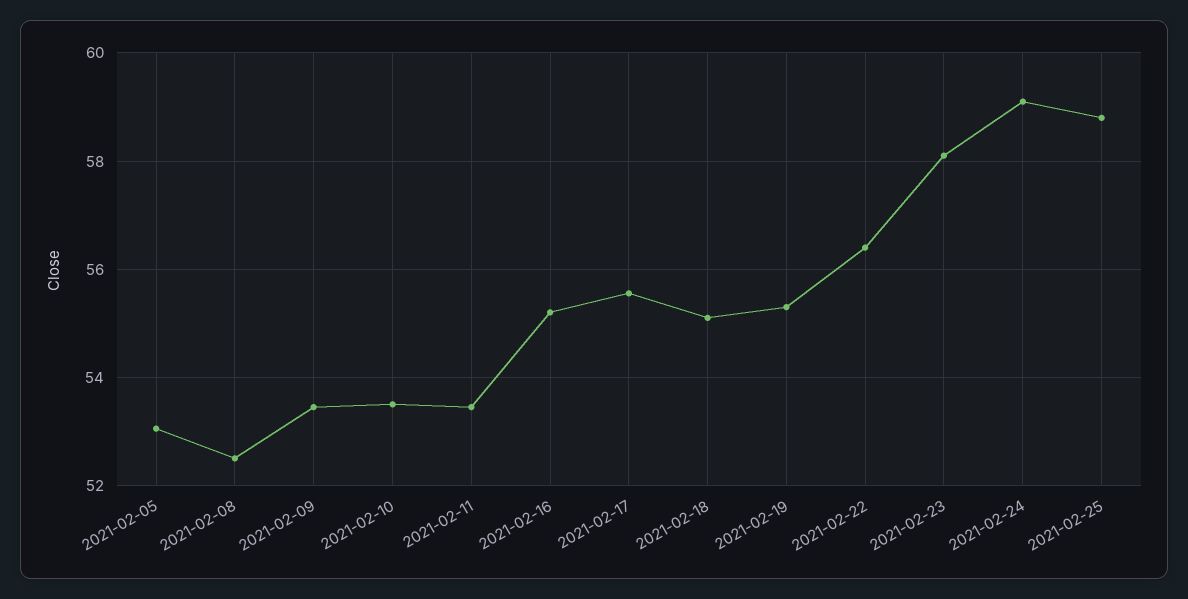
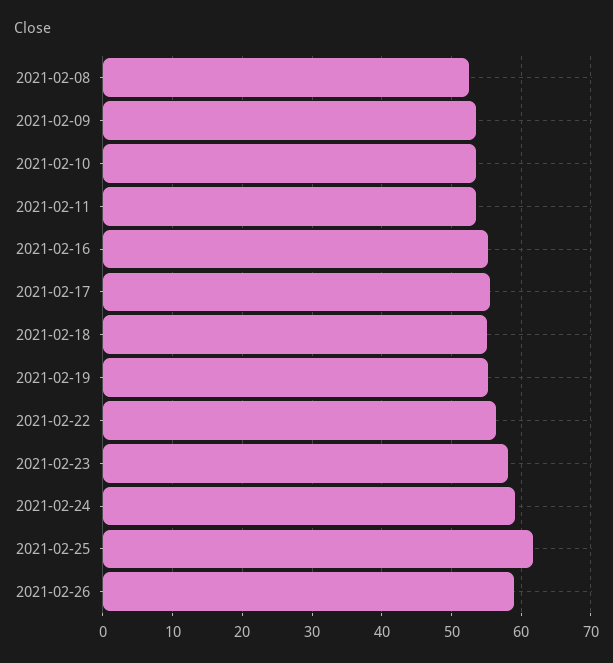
2021-02-05: 53 -> none
2021-02-25: 58.8 -> 62
2021-02-26: none -> 59

